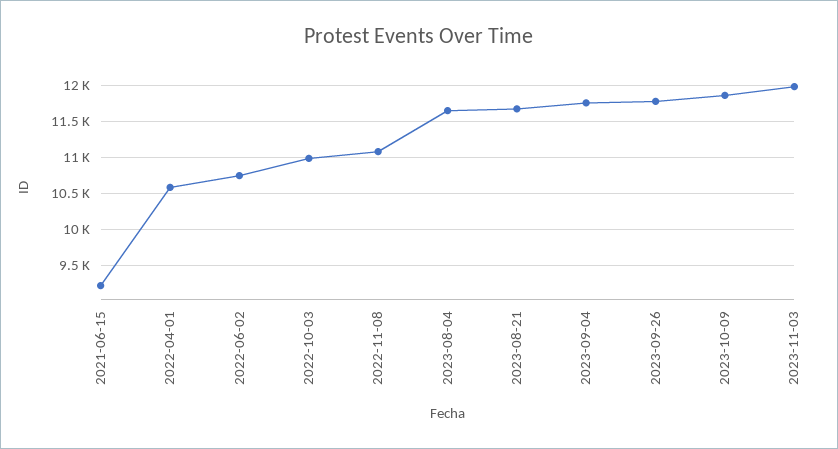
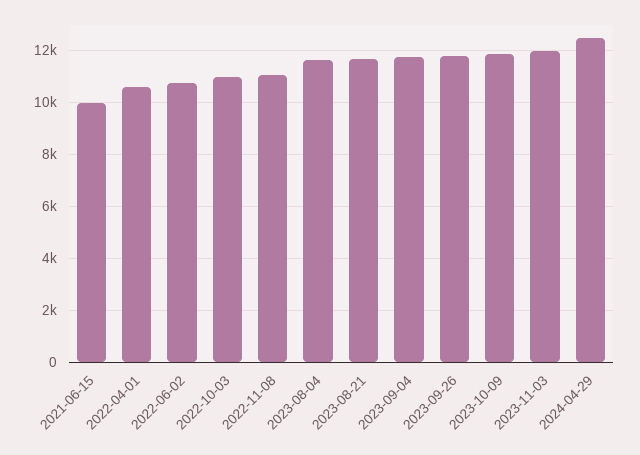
2021-06-15: 9200 -> 10000
2024-04-29: none -> 12500

